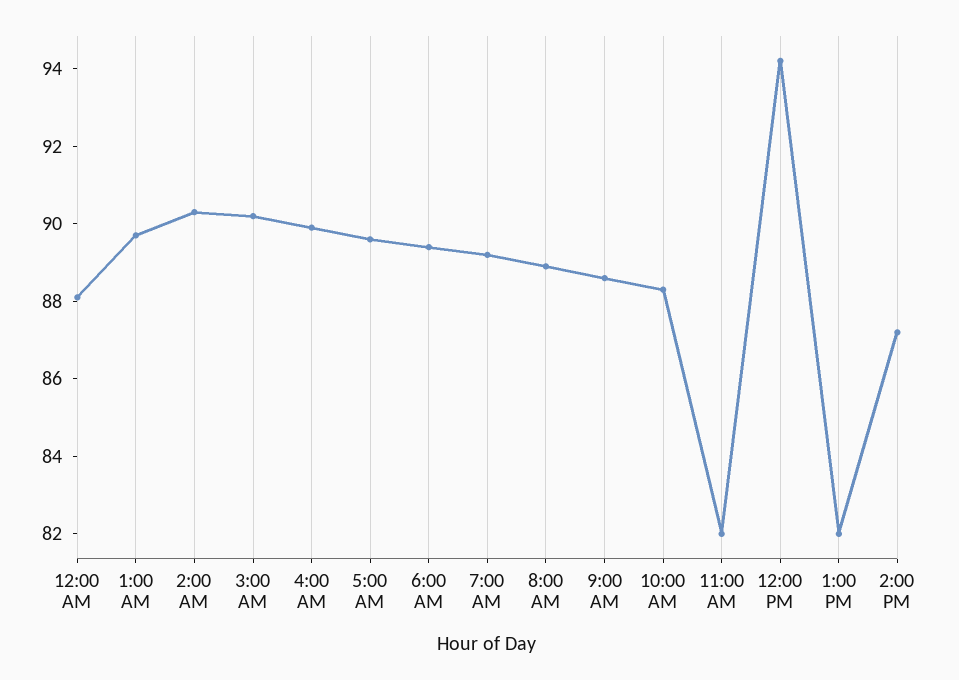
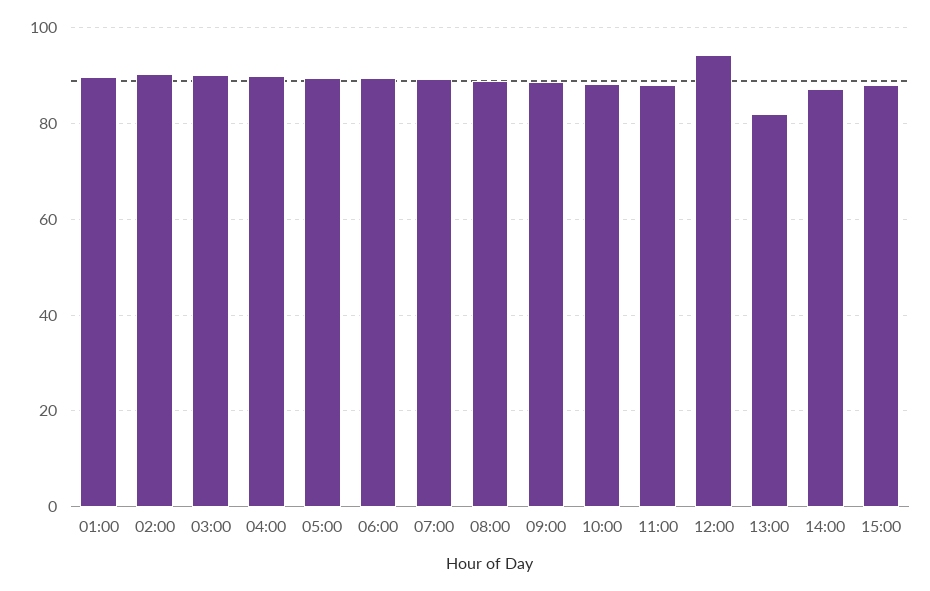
12:00 AM: 88 -> none
11:00 AM: 82 -> 88
15:00: none -> 88

